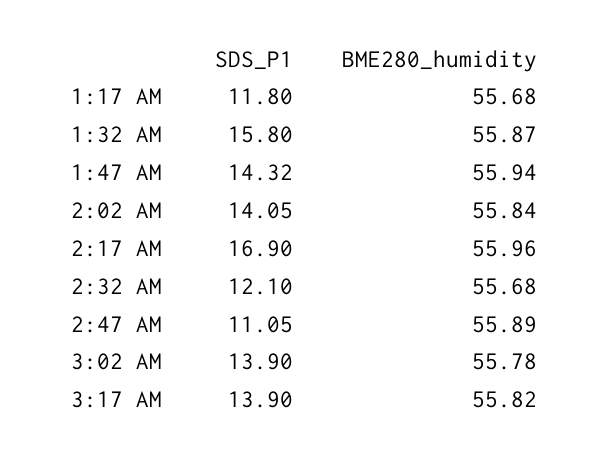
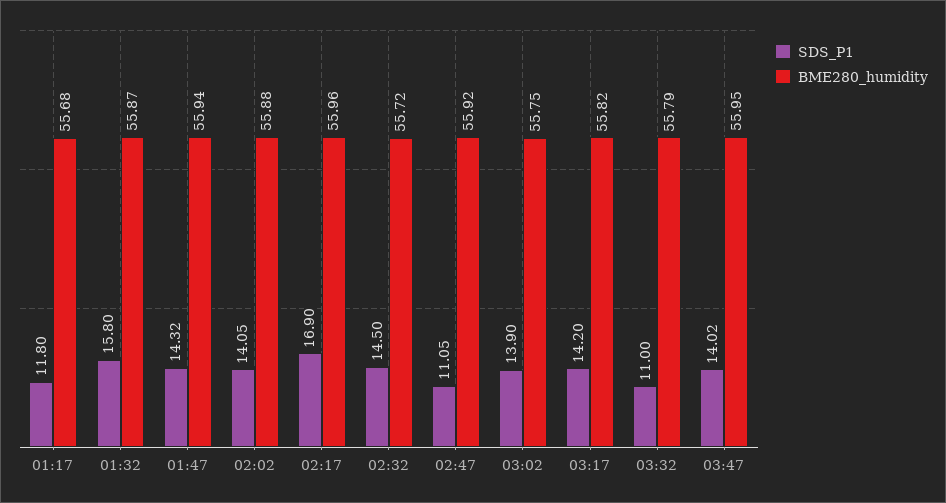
BME280_humidity, 2:02 AM: 55.84 -> 55.88
SDS_P1, 2:32 AM: 12.1 -> 14.5
BME280_humidity, 2:32 AM: 55.68 -> 55.72
BME280_humidity, 2:47 AM: 55.89 -> 55.92
BME280_humidity, 3:02 AM: 55.78 -> 55.75
SDS_P1, 3:17 AM: 13.9 -> 14.2
SDS_P1, 03:32: none -> 11
BME280_humidity, 03:32: none -> 55.79
SDS_P1, 03:47: none -> 14.02
BME280_humidity, 03:47: none -> 55.95

